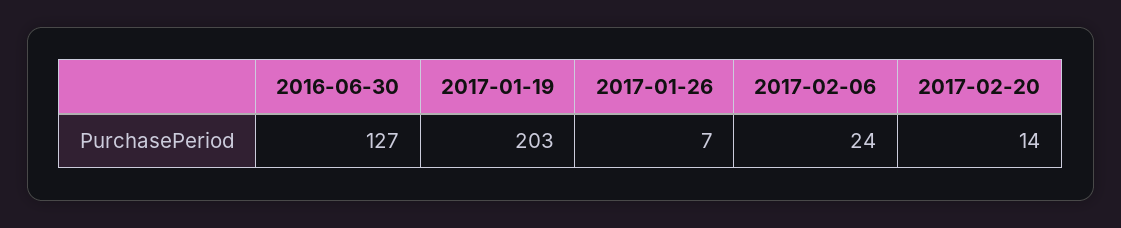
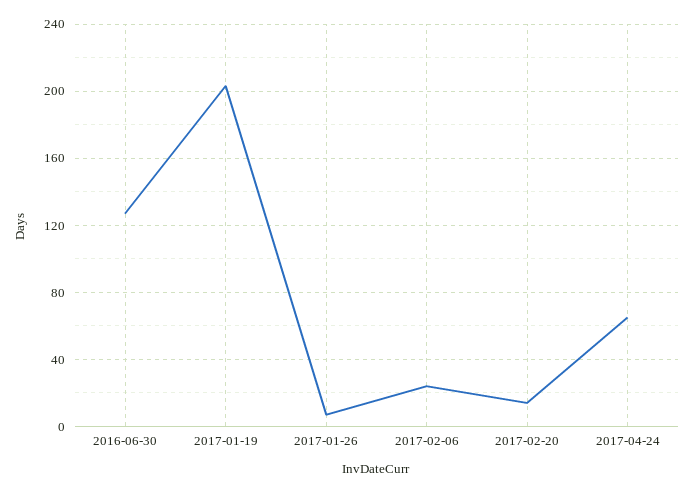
2017-04-24: none -> 65

